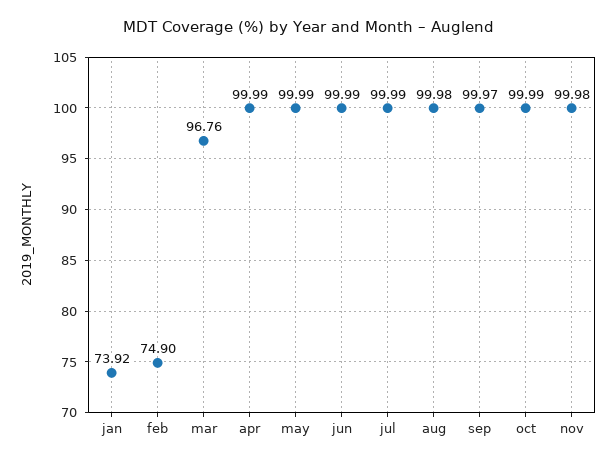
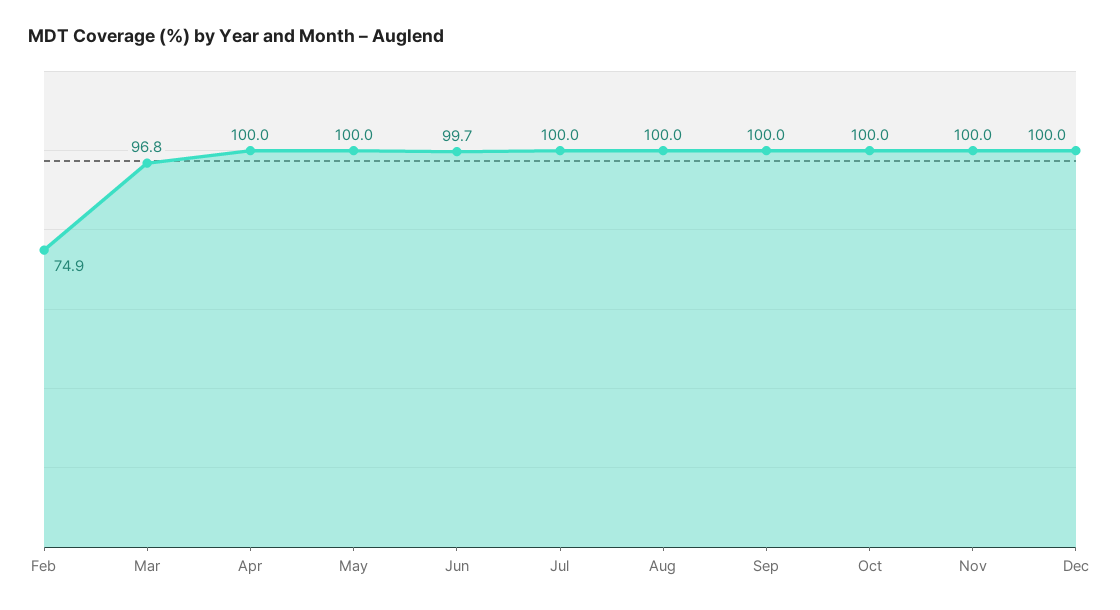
jan: 73.92 -> none
jun: 99.99 -> 99.7
Dec: none -> 100

